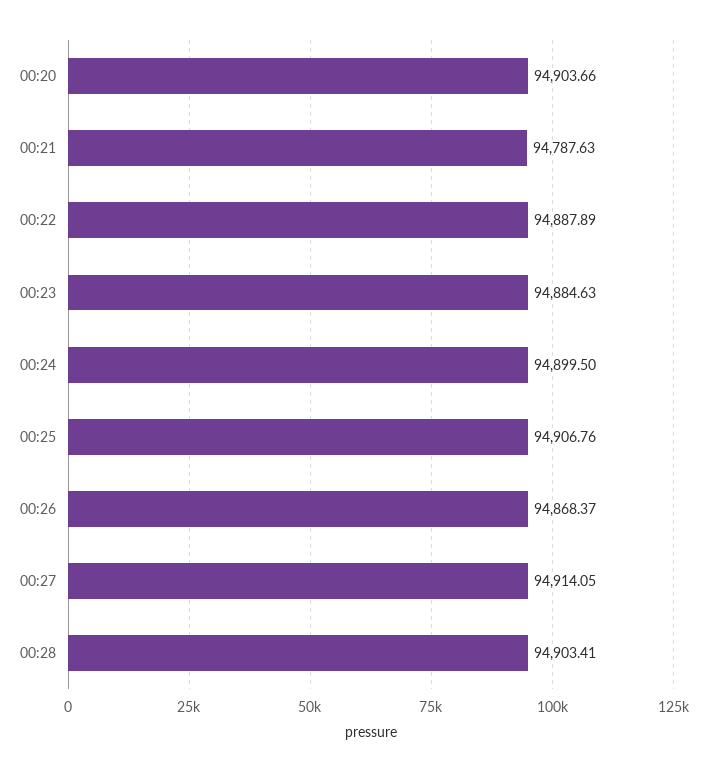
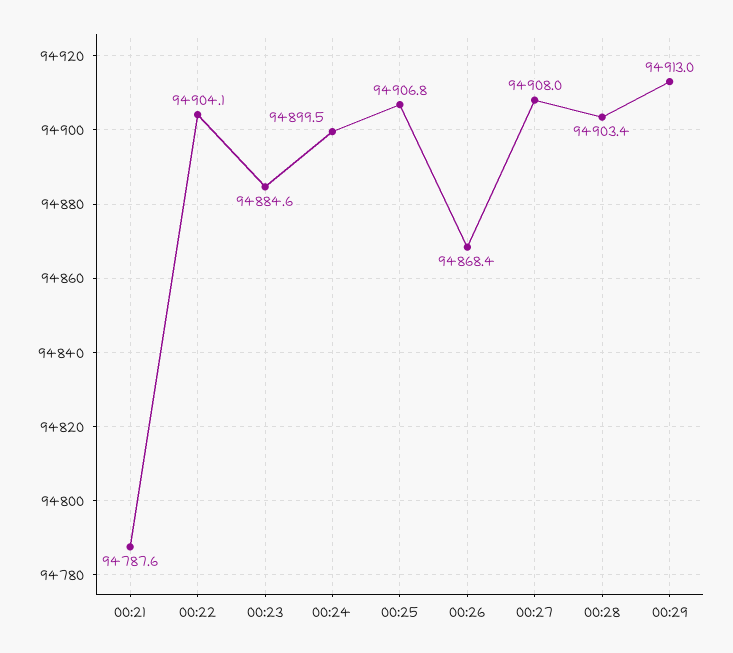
00:20: 94903.66 -> none
00:22: 94887.89 -> 94904.1
00:27: 94914.05 -> 94908
00:29: none -> 94913

